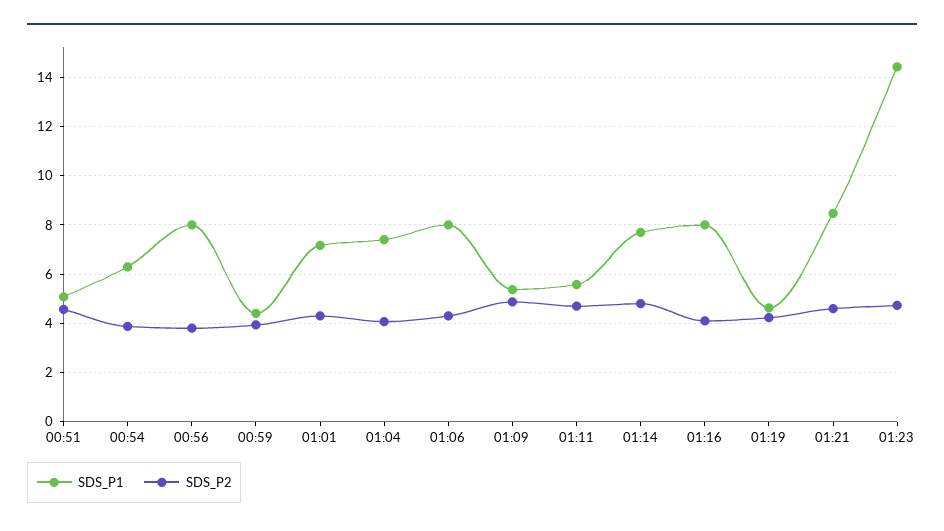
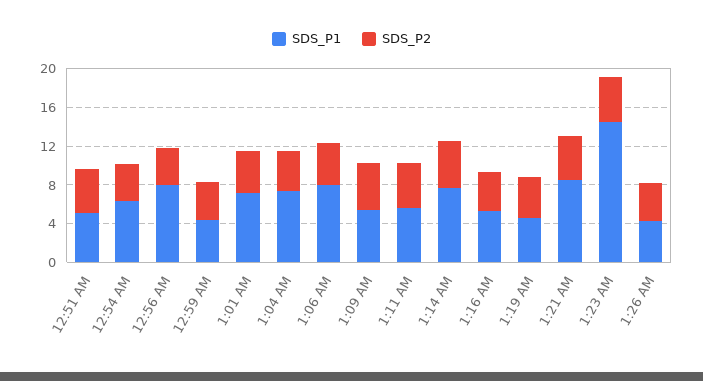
SDS_P1, 01:16: 8 -> 5
SDS_P1, 1:26 AM: none -> 4
SDS_P2, 1:26 AM: none -> 4

